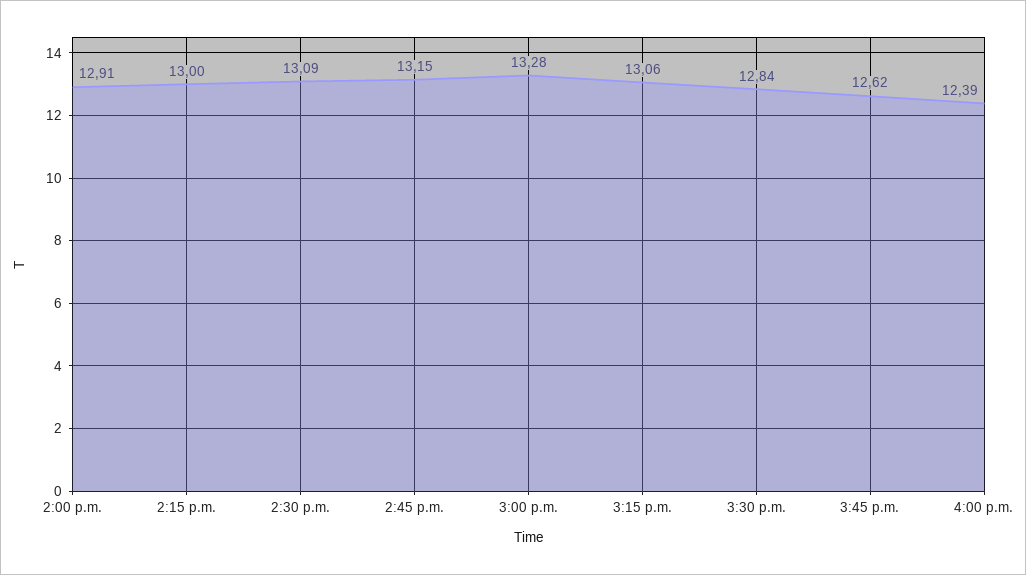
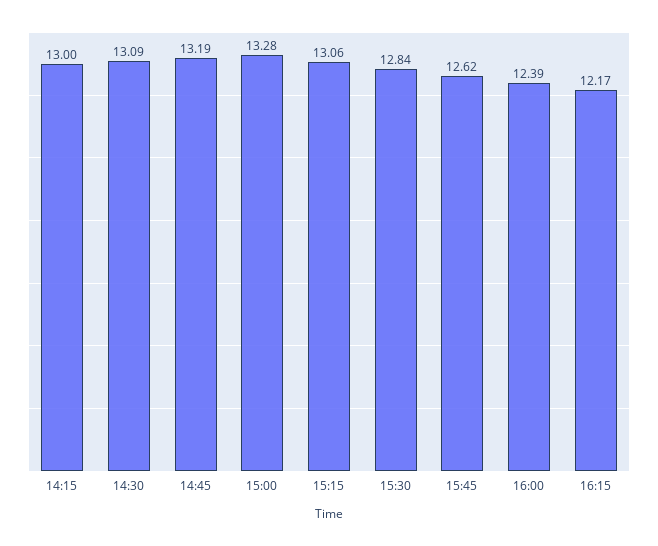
2:00 p.m.: 12.91 -> none
2:45 p.m.: 13.15 -> 13.19
16:15: none -> 12.17

